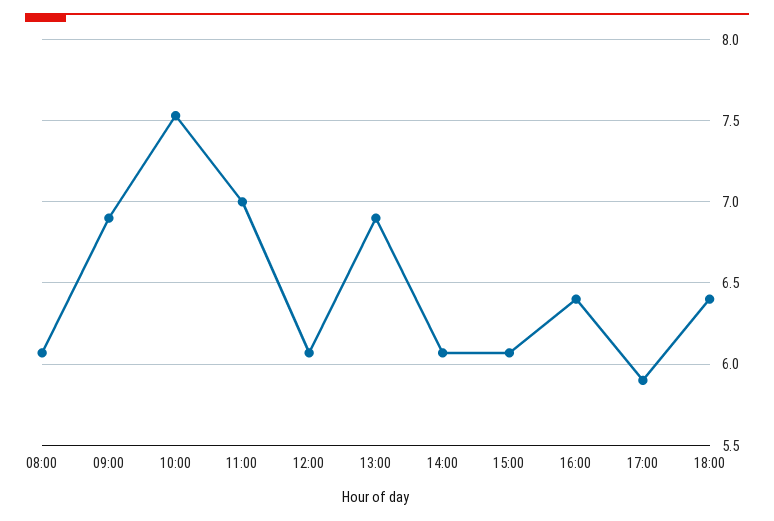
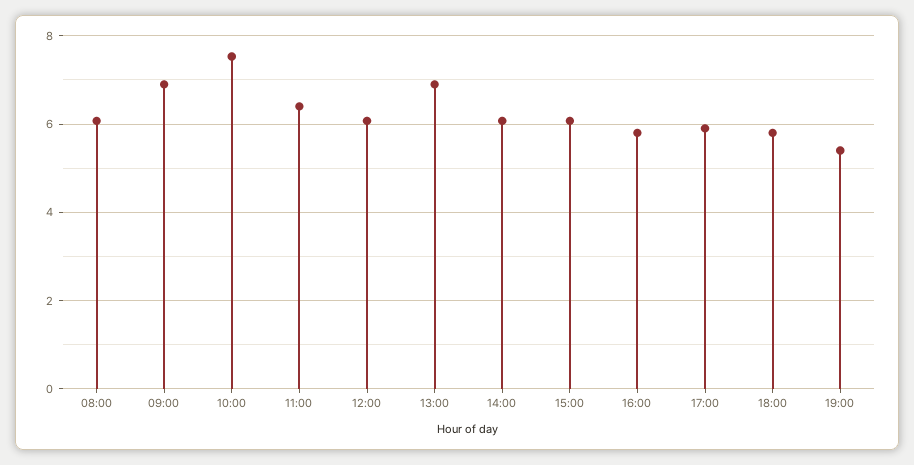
11:00: 7 -> 6.4
16:00: 6.4 -> 5.8
18:00: 6.4 -> 5.8
19:00: none -> 5.4

